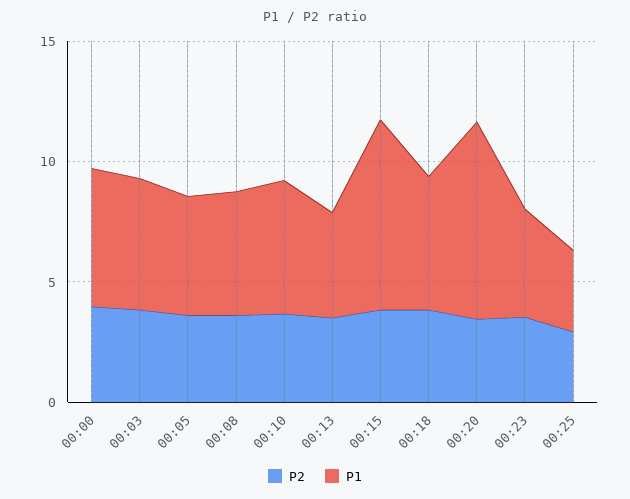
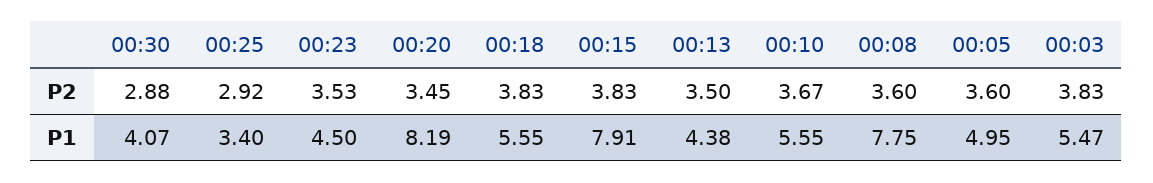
P2, 00:00: 4 -> none
P1, 00:00: 6 -> none
P1, 00:08: 5 -> 7.75
P2, 00:30: none -> 2.88
P1, 00:30: none -> 4.07

